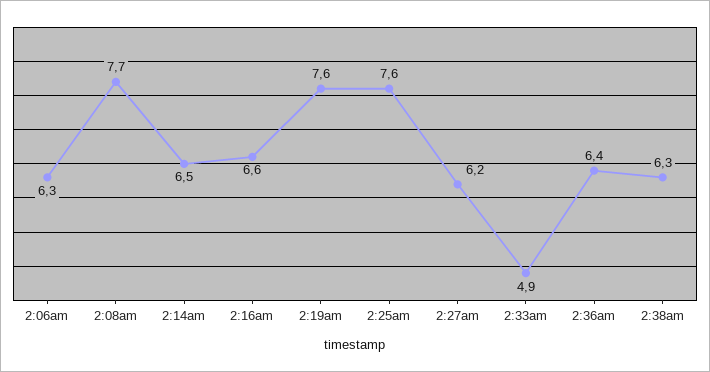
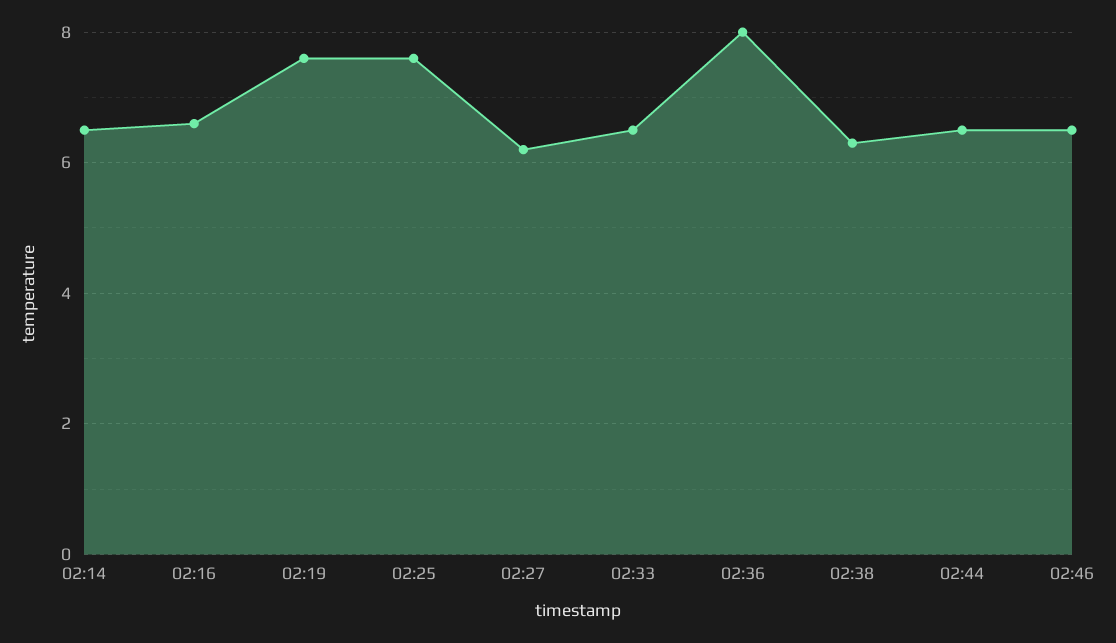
2:06am: 6.3 -> none
2:08am: 7.7 -> none
2:33am: 4.9 -> 6.5
2:36am: 6.4 -> 8
02:44: none -> 6.5
02:46: none -> 6.5

